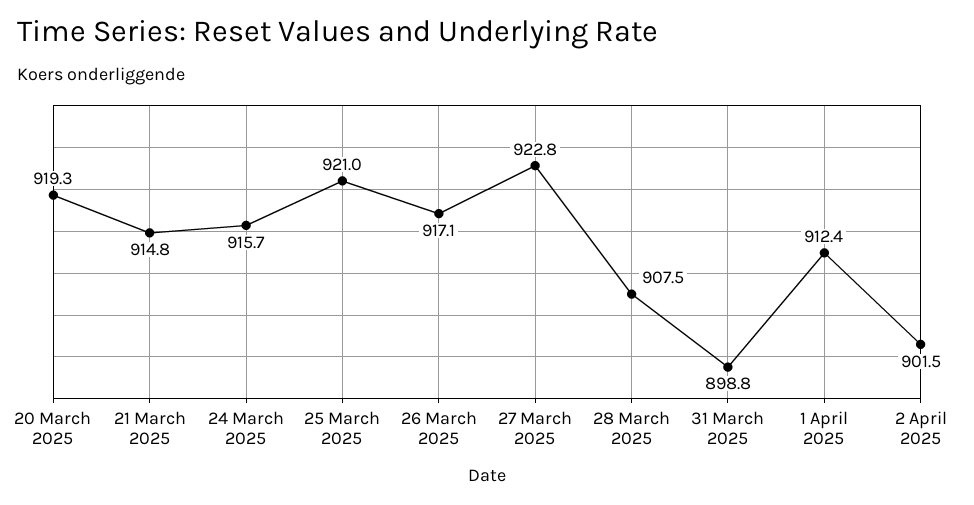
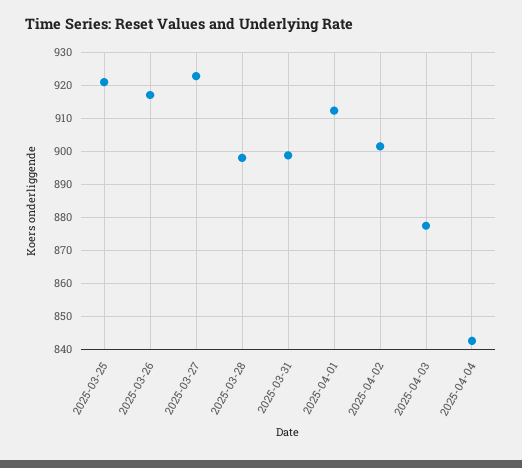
20 March 2025: 919.3 -> none
21 March 2025: 914.8 -> none
24 March 2025: 915.7 -> none
28 March 2025: 907.5 -> 898
2025-04-03: none -> 878
2025-04-04: none -> 842

